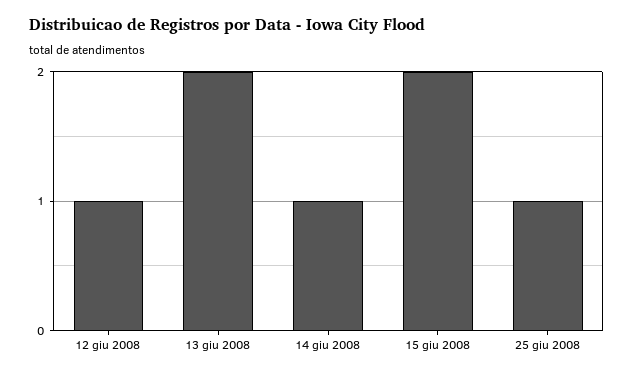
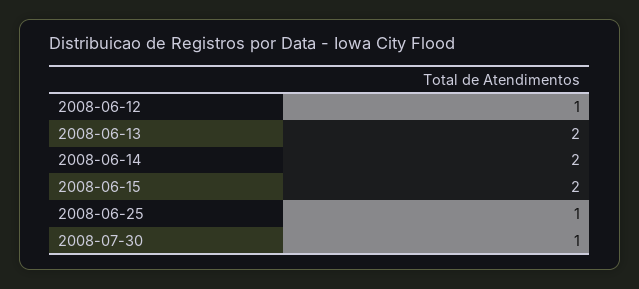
14 giu 2008: 1 -> 2
2008-07-30: none -> 1

